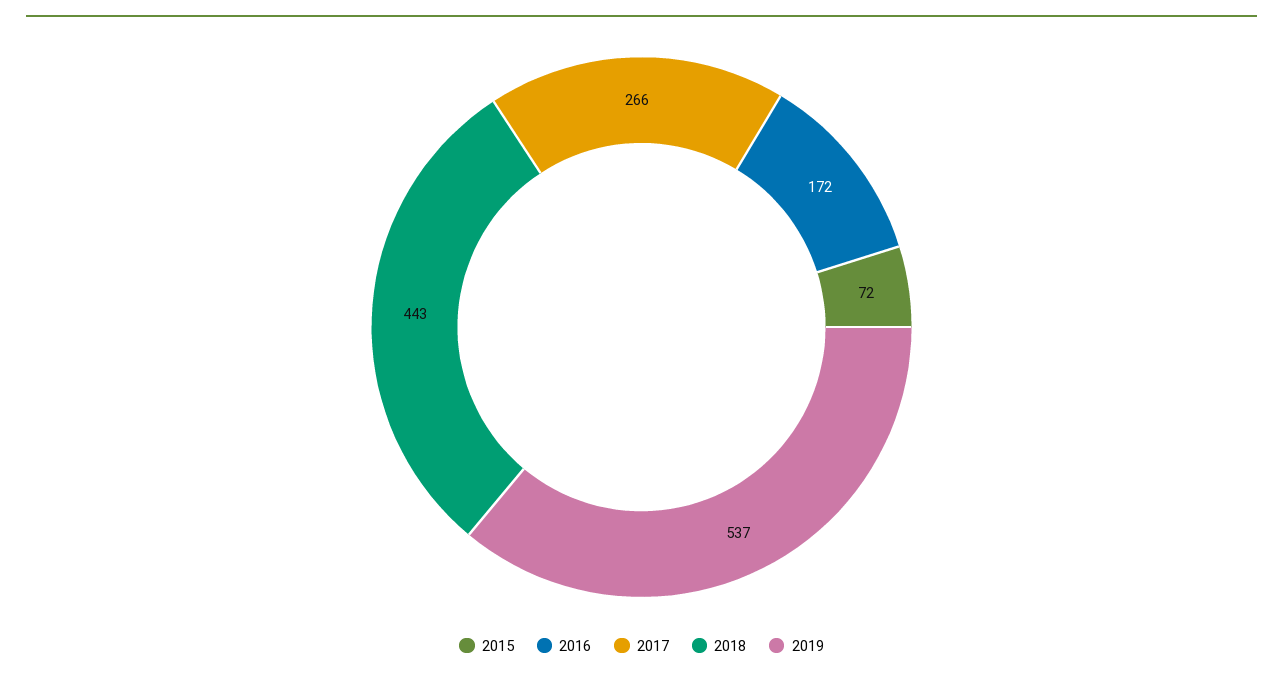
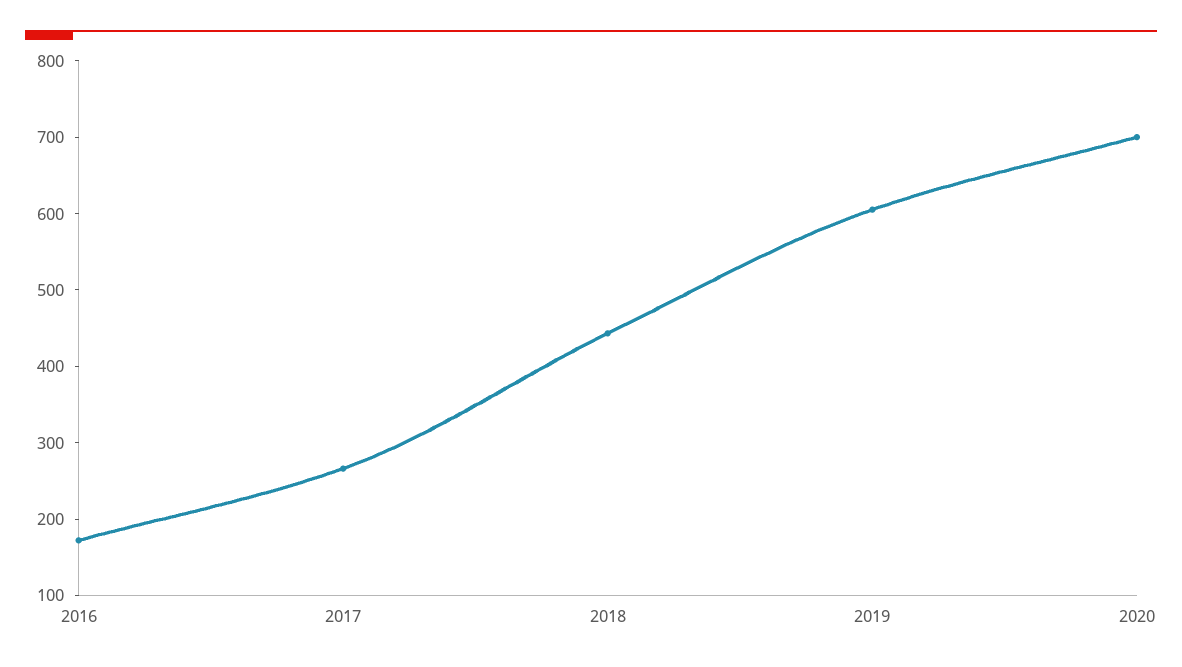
2015: 72 -> none
2019: 537 -> 600
2020: none -> 700

